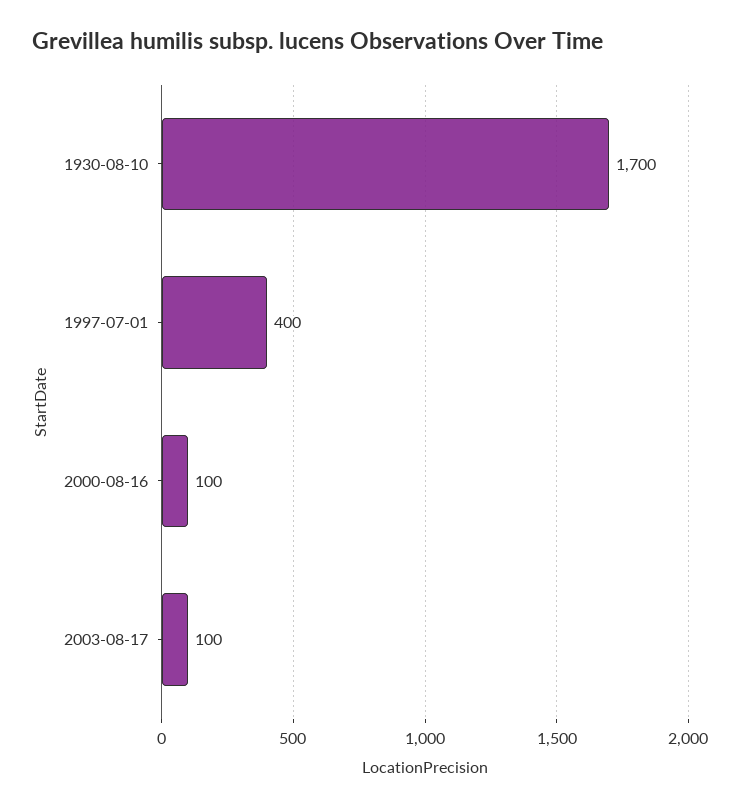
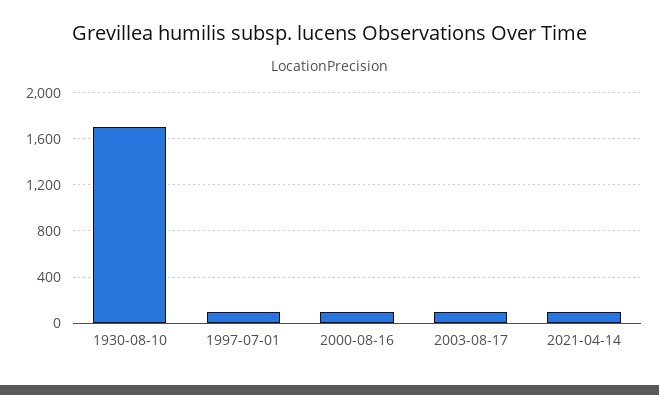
1997-07-01: 400 -> 100
2021-04-14: none -> 100

